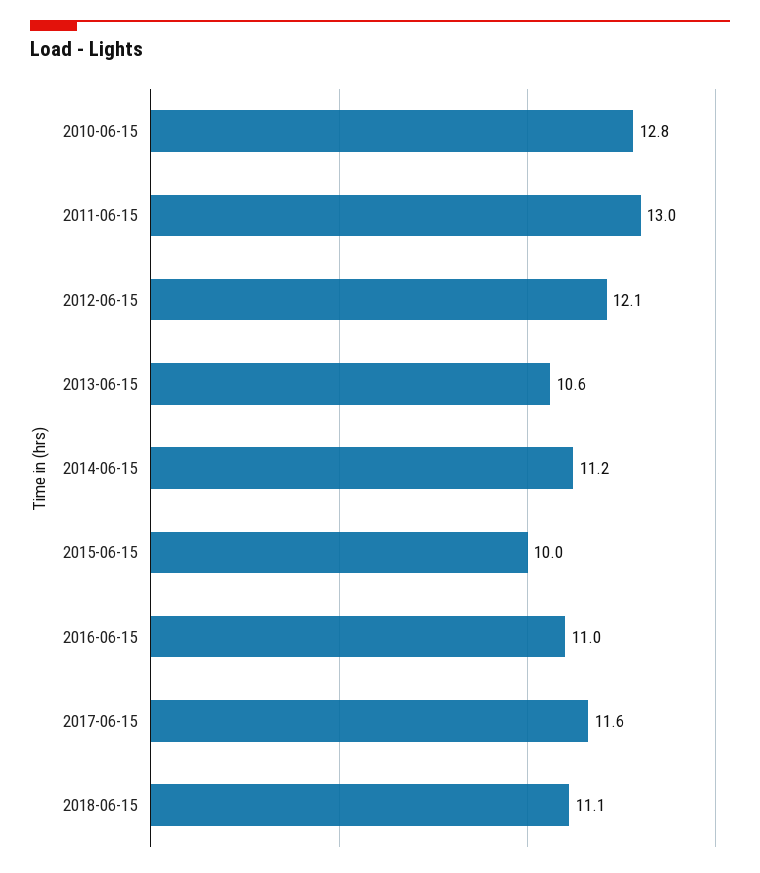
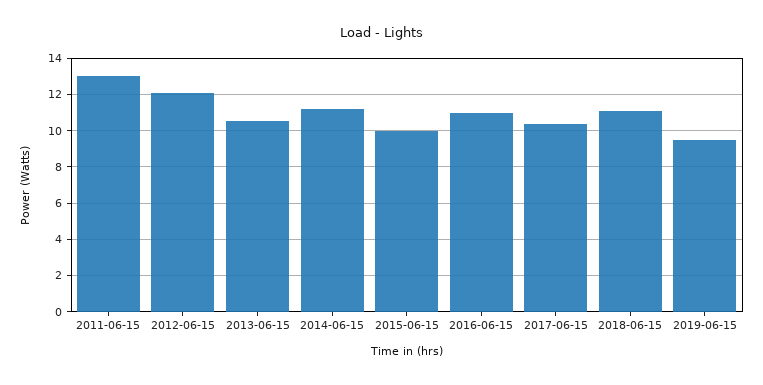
2010-06-15: 12.8 -> none
2017-06-15: 11.6 -> 10.5
2019-06-15: none -> 9.5

